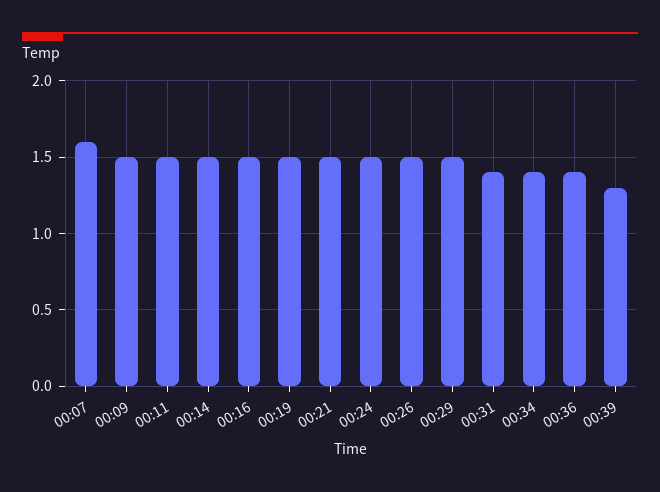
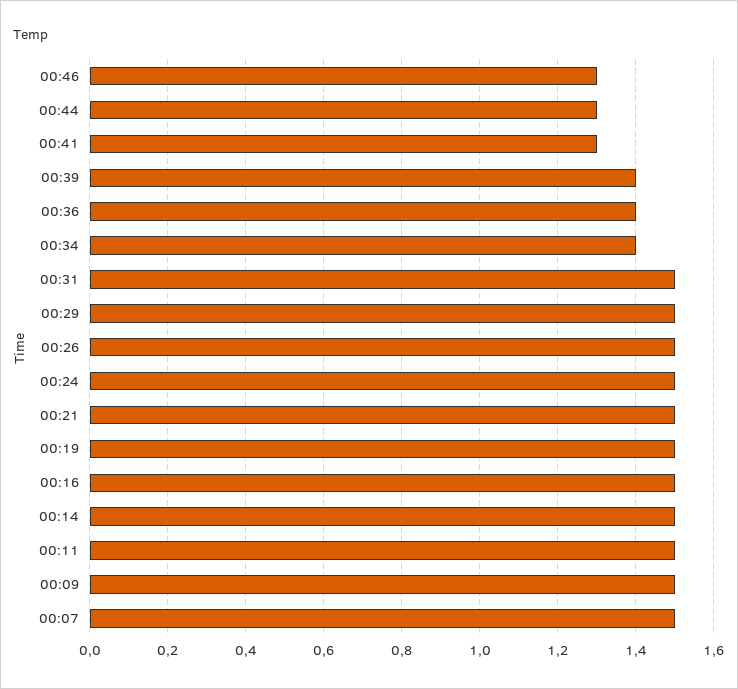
00:07: 1.6 -> 1.5
00:31: 1.4 -> 1.5
00:39: 1.3 -> 1.4
00:46: none -> 1.3
00:44: none -> 1.3
00:41: none -> 1.3

